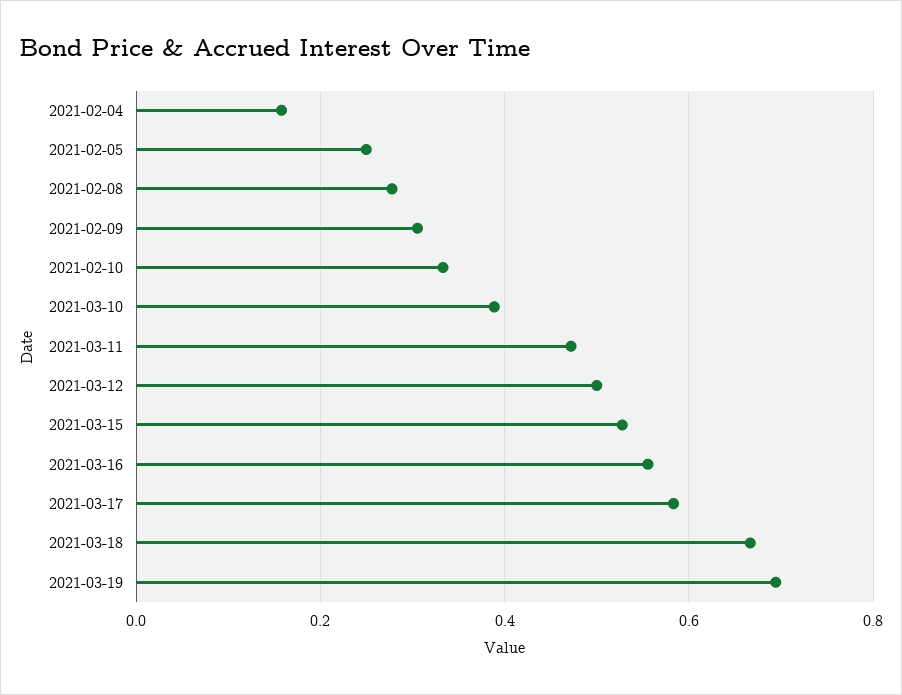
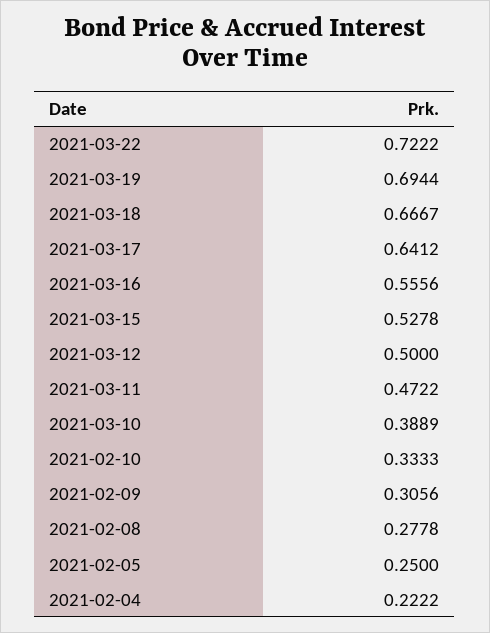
2021-02-04: 0.16 -> 0.2222
2021-03-17: 0.58 -> 0.6412
2021-03-22: none -> 0.7222

